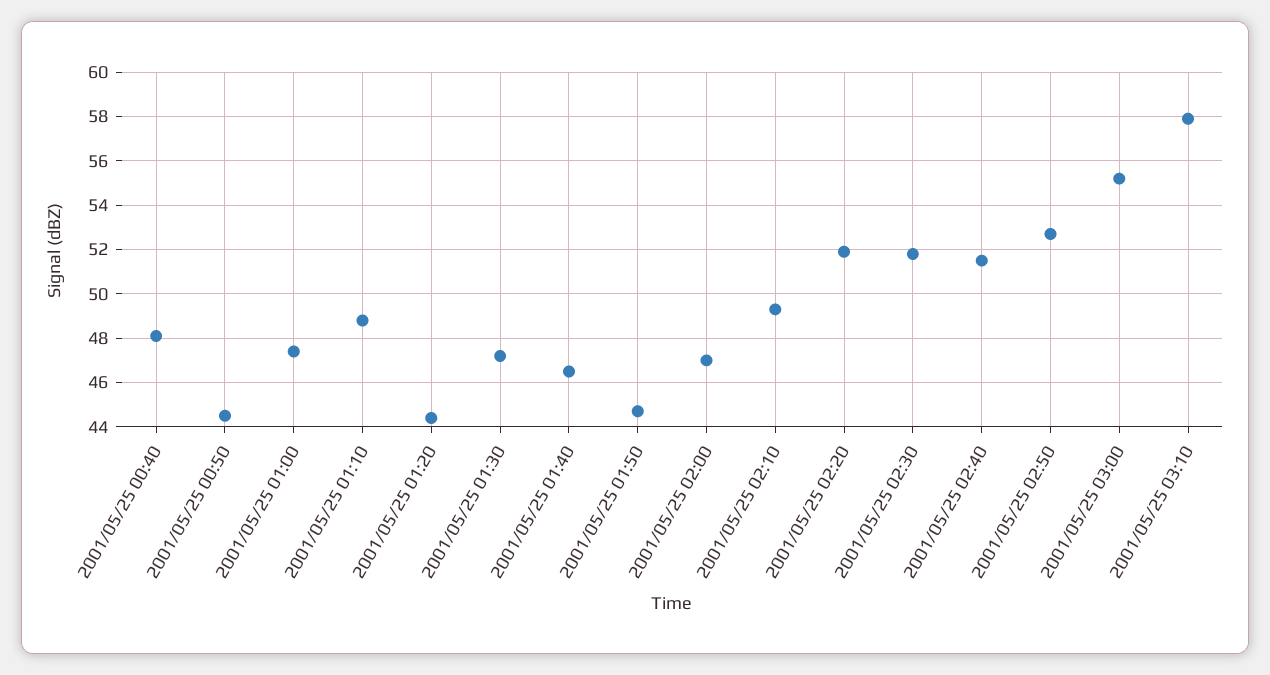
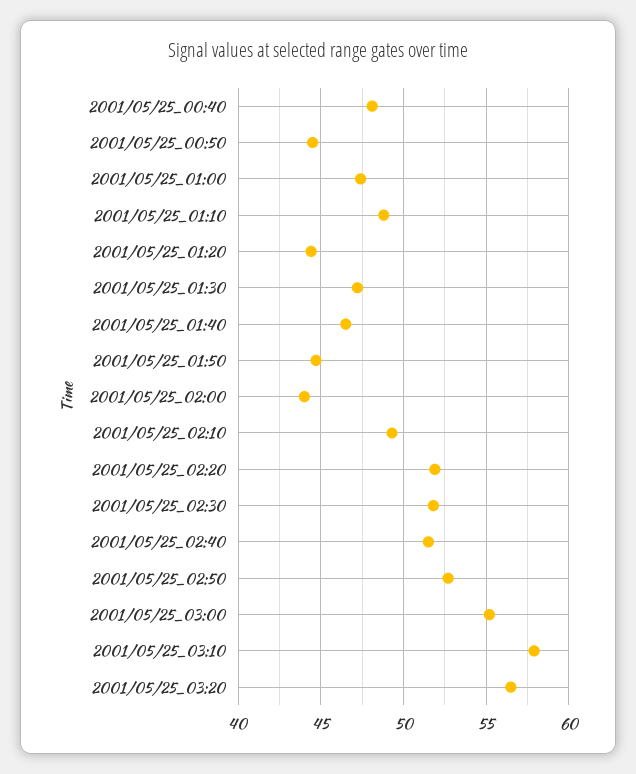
2001/05/25 02:00: 47 -> 44
2001/05/25_03:20: none -> 56.5

